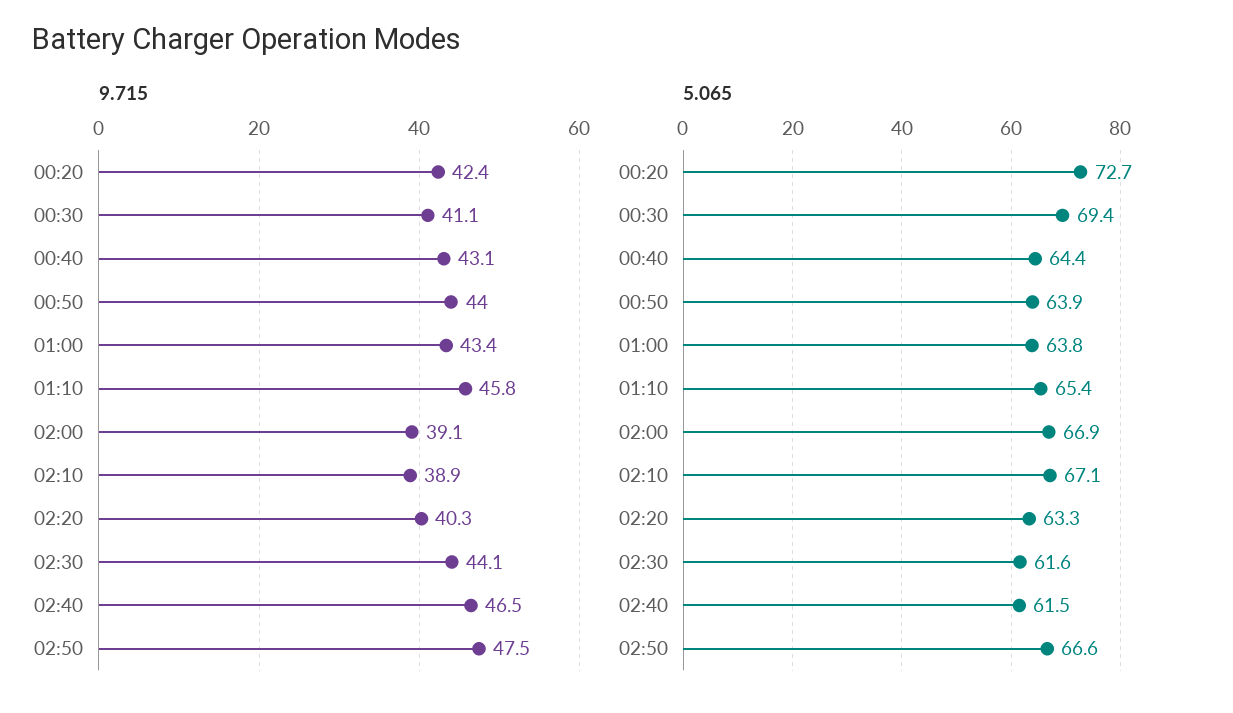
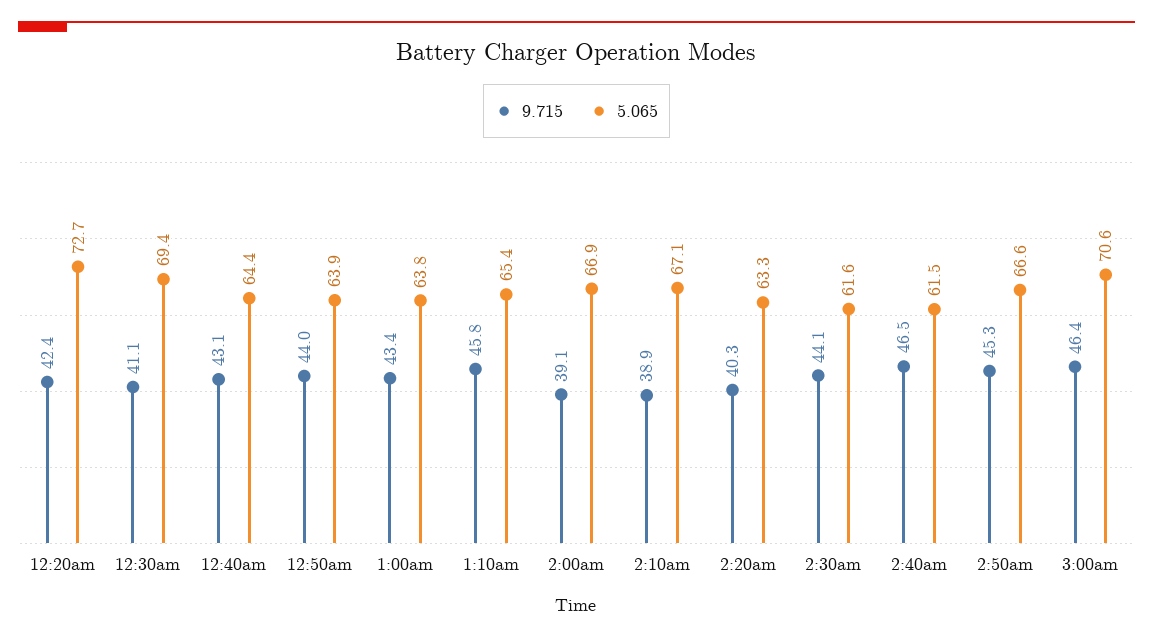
9.715, 02:50: 47.5 -> 45.3
9.715, 3:00am: none -> 46.4
5.065, 3:00am: none -> 70.6

